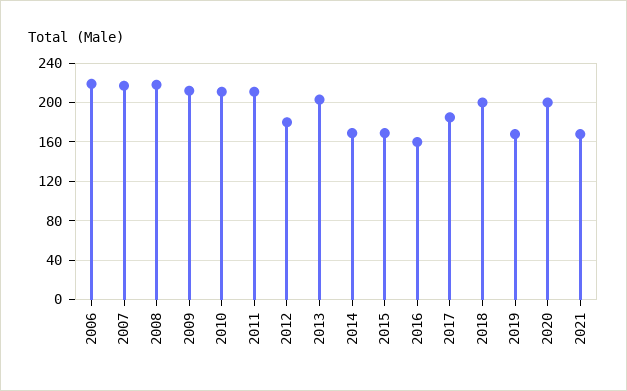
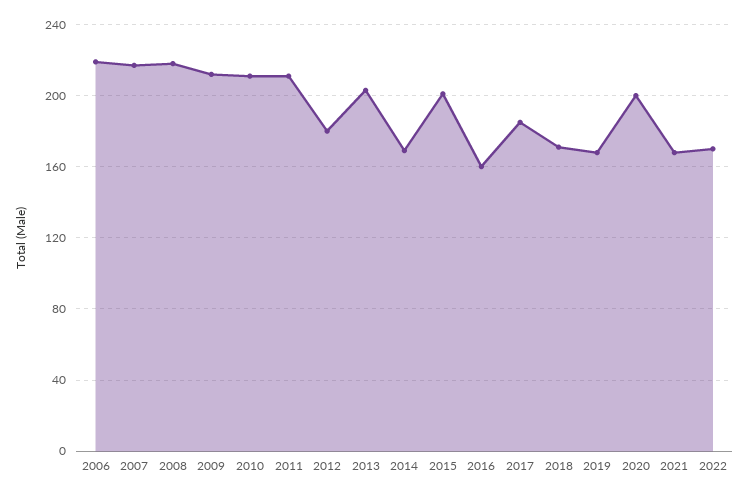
2015: 170 -> 200
2018: 200 -> 170
2022: none -> 170

